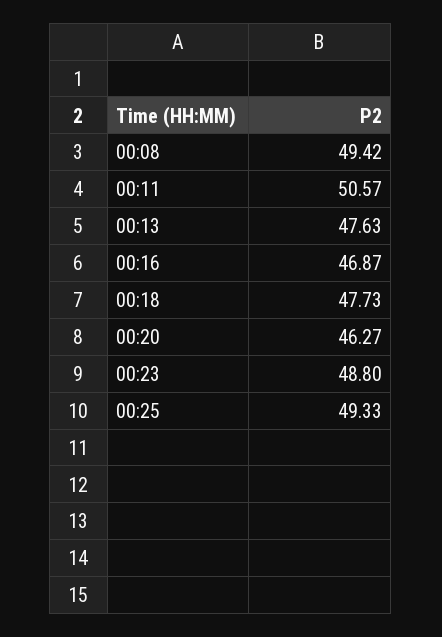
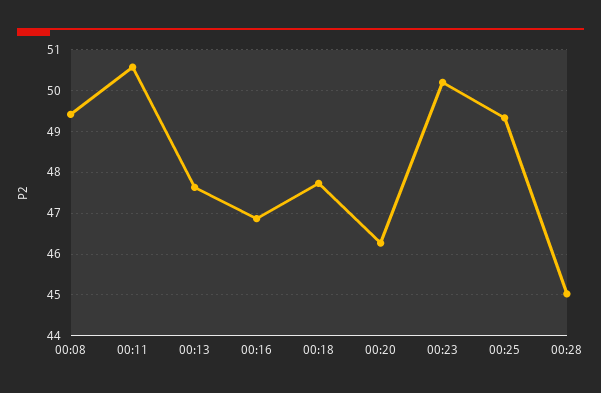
00:23: 48.8 -> 50.2
00:28: none -> 45

